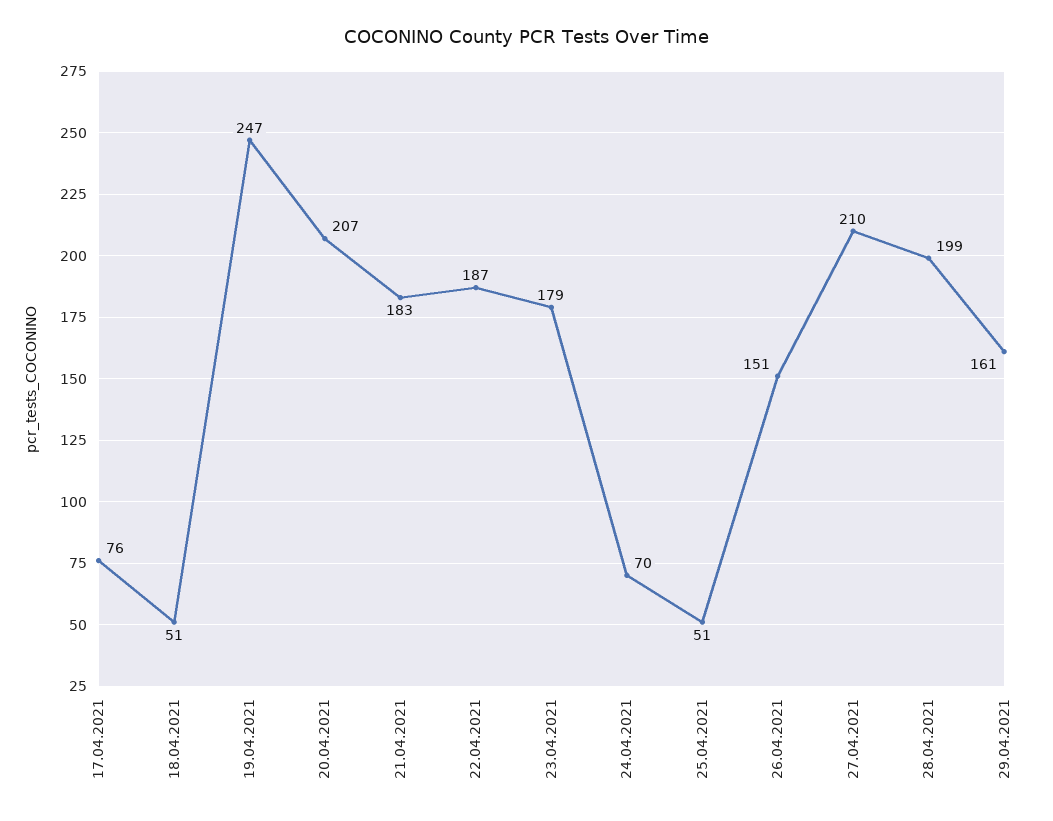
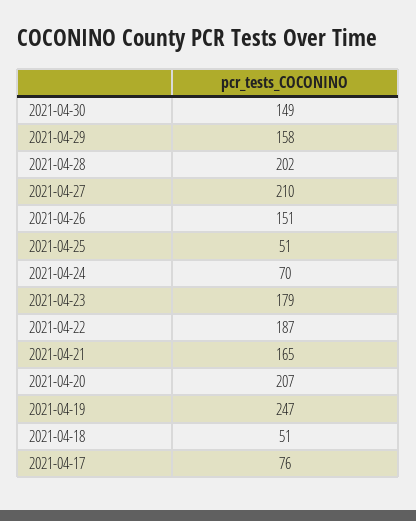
21.04.2021: 183 -> 165
28.04.2021: 199 -> 202
29.04.2021: 161 -> 158
2021-04-30: none -> 149

